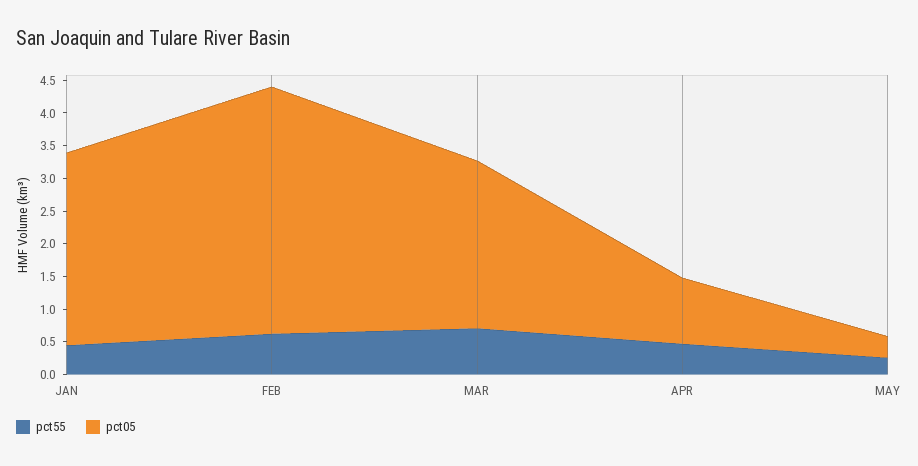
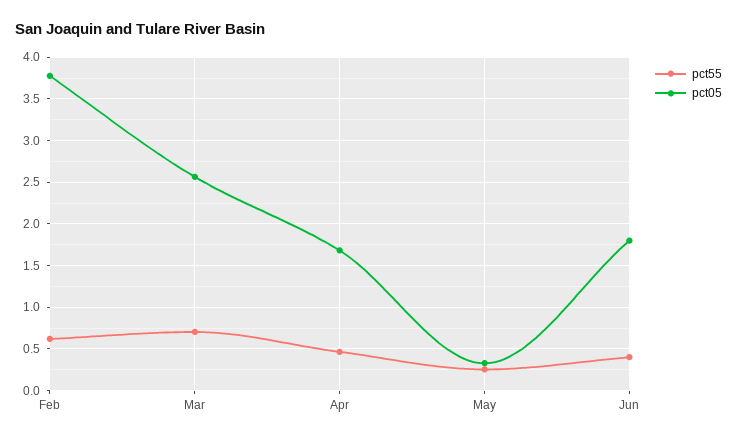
pct55, JAN: 0.5 -> none
pct05, JAN: 3 -> none
pct05, APR: 1 -> 1.7
pct55, Jun: none -> 0.4
pct05, Jun: none -> 1.8

